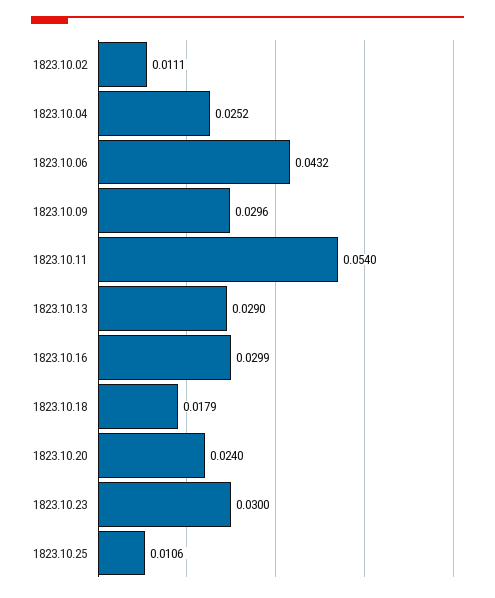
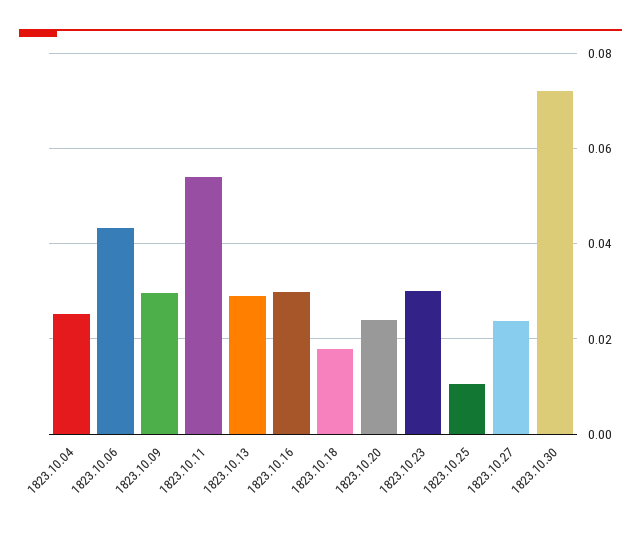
1823.10.02: 0.0111 -> none
1823.10.27: none -> 0.024
1823.10.30: none -> 0.072

